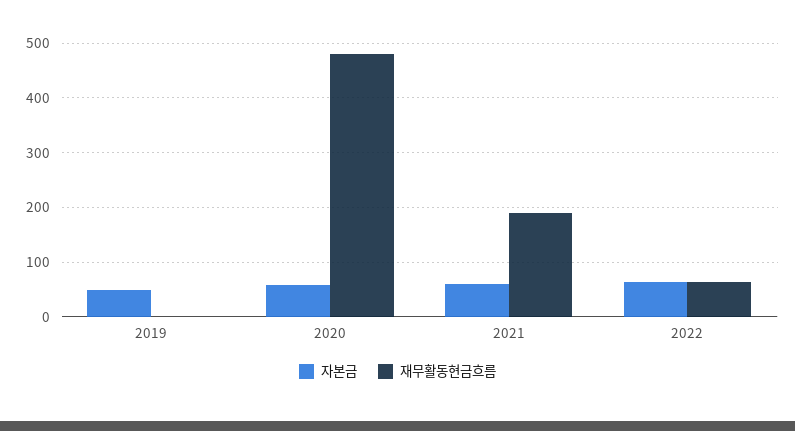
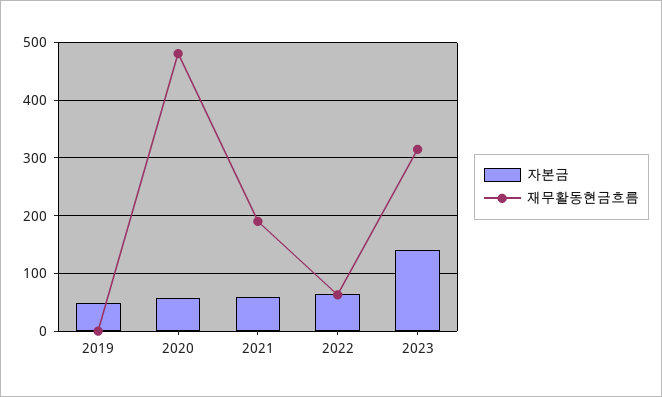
자본금, 2023: none -> 140
재무활동현금흐름, 2023: none -> 320

